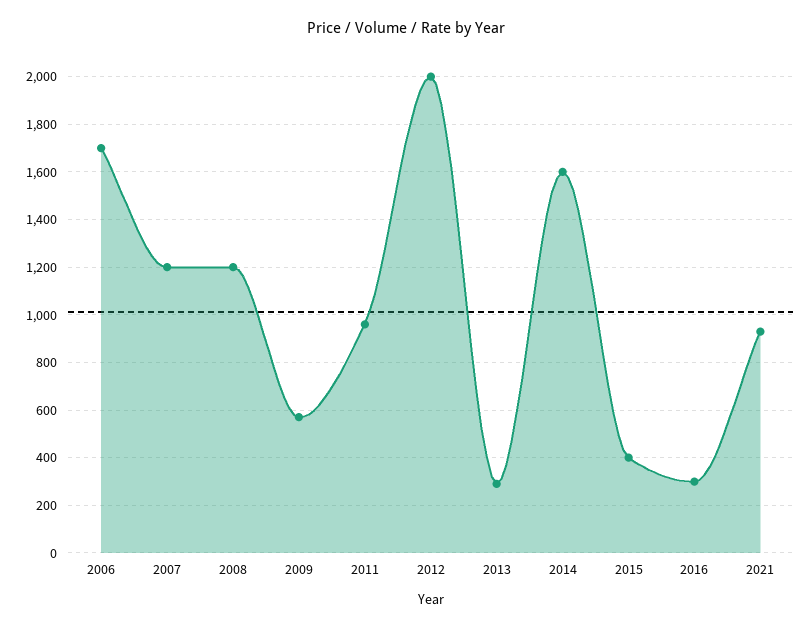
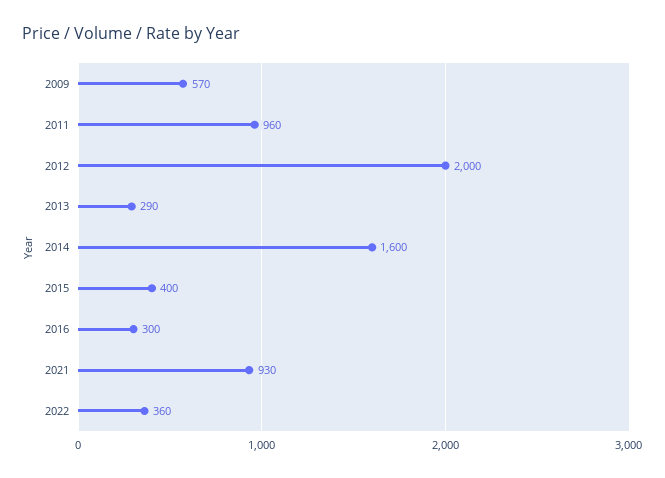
2006: 1700 -> none
2007: 1200 -> none
2008: 1200 -> none
2022: none -> 360

